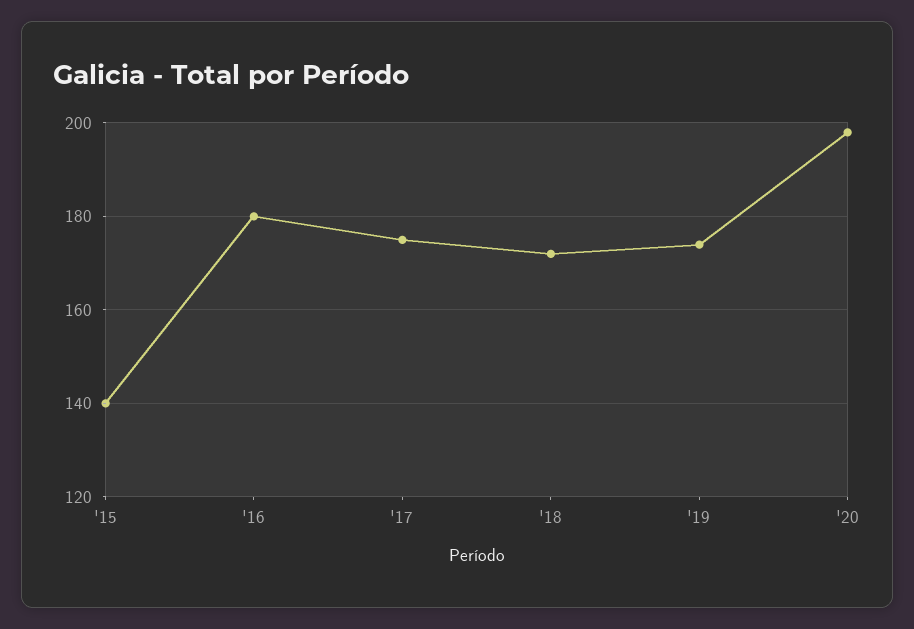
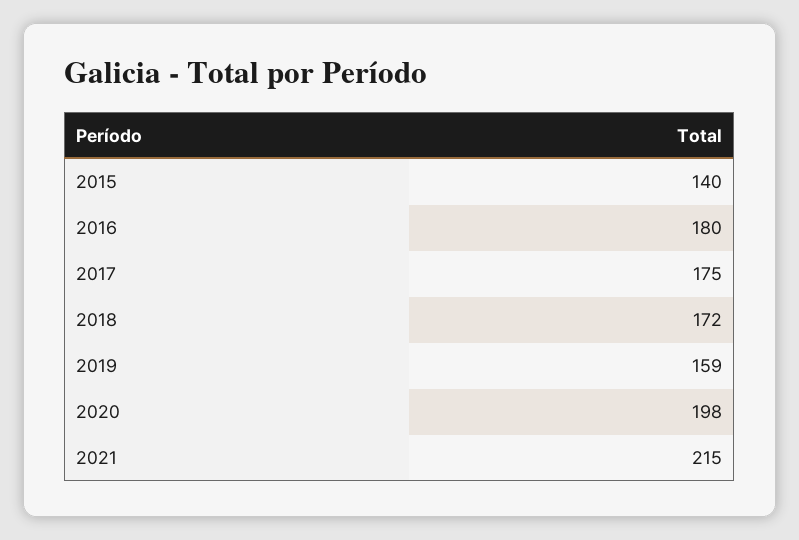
'19: 175 -> 159
2021: none -> 215

